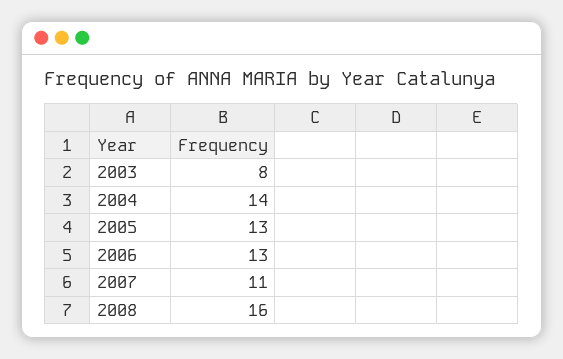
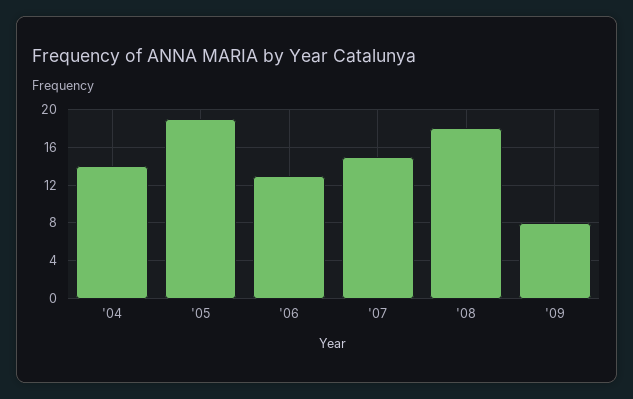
2003: 8 -> none
2005: 13 -> 19
2007: 11 -> 15
2008: 16 -> 18
'09: none -> 8

